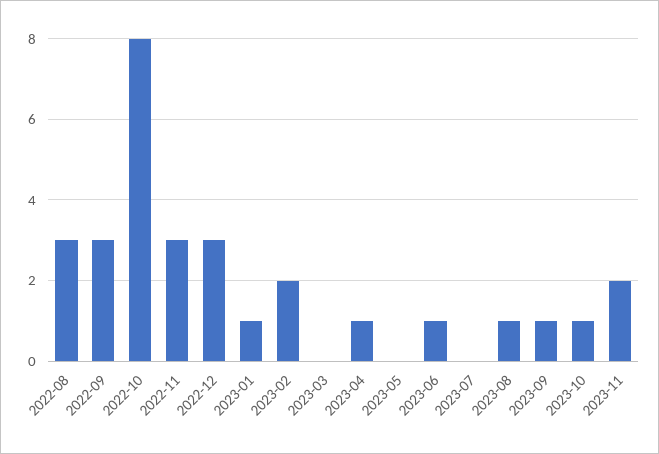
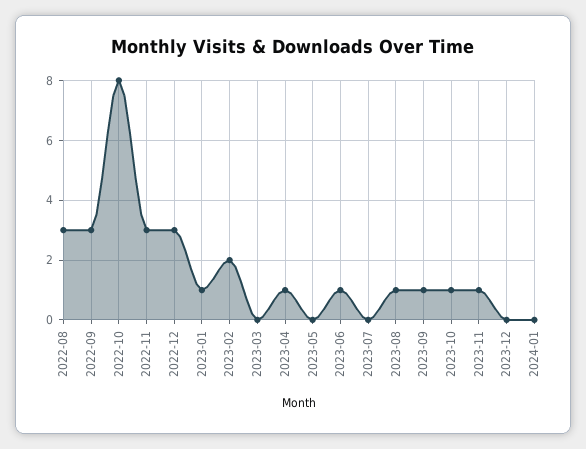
2023-11: 2 -> 1
2023-12: none -> 0
2024-01: none -> 0

